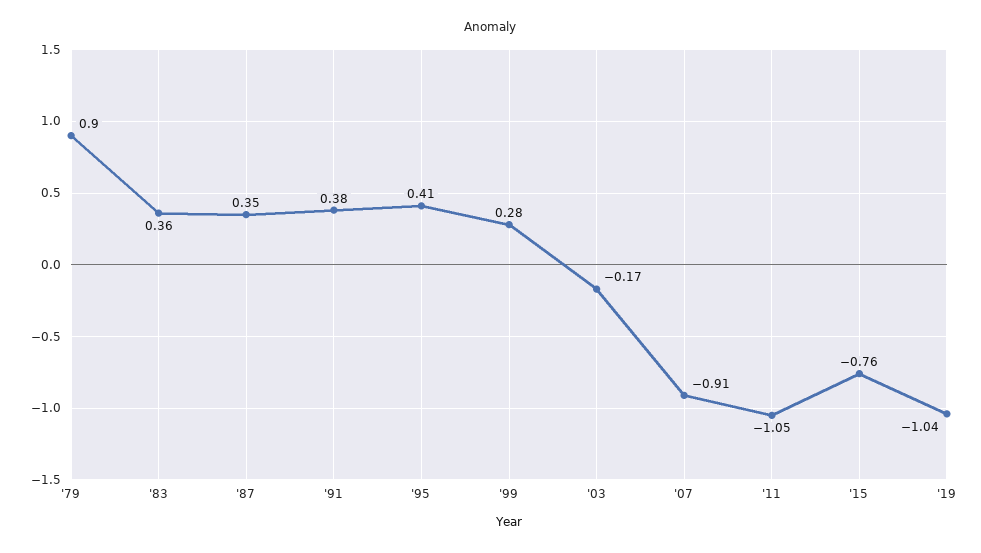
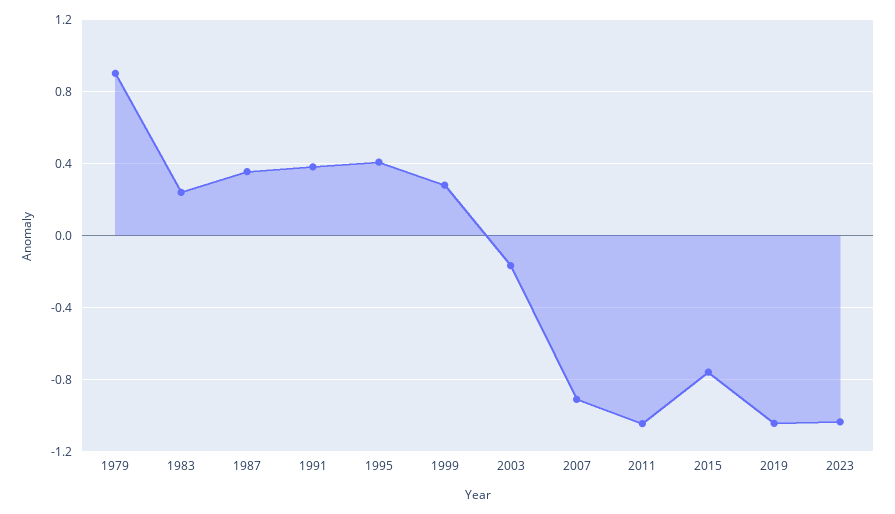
'83: 0.36 -> 0.25
2023: none -> -1.05

